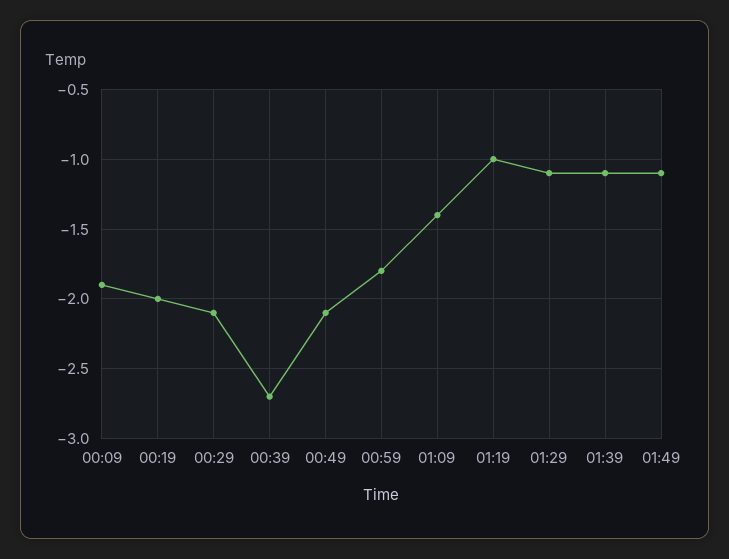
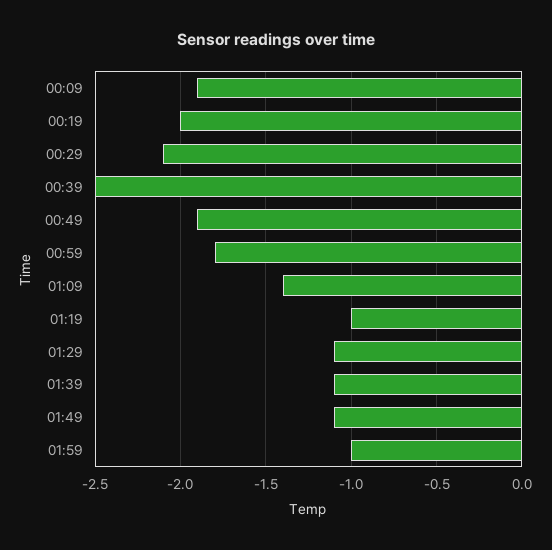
00:39: -2.7 -> -2.5
00:49: -2.1 -> -1.9
01:59: none -> -1

